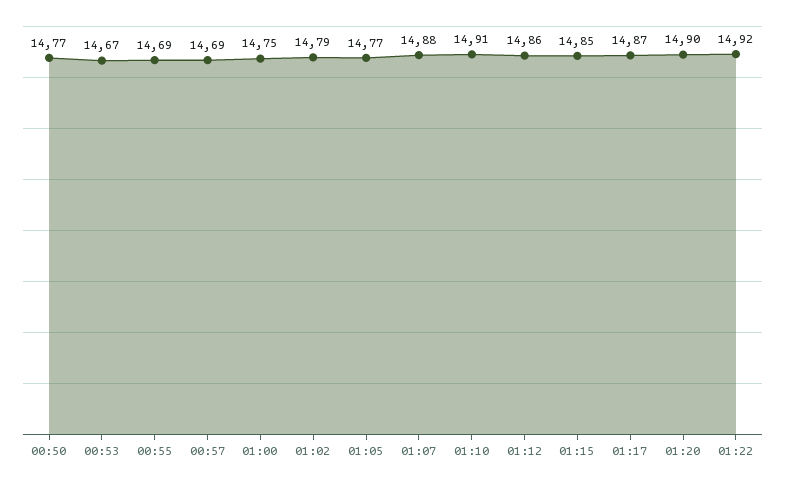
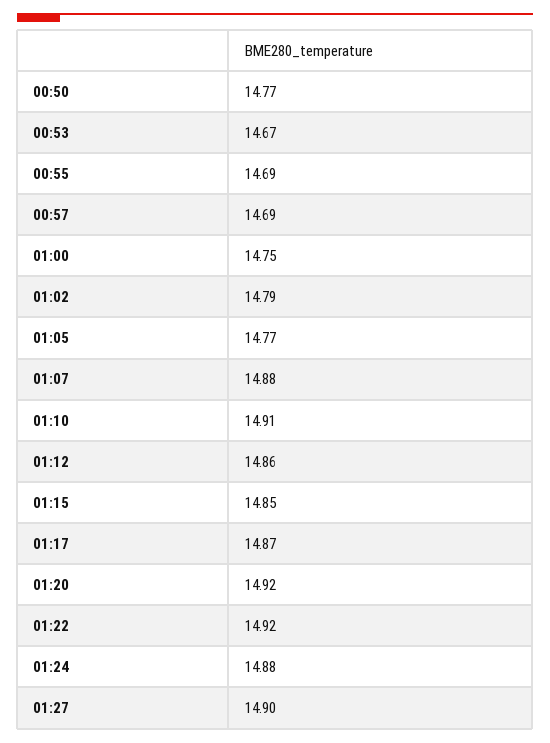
01:20: 14.9 -> 14.92
01:24: none -> 14.88
01:27: none -> 14.9

